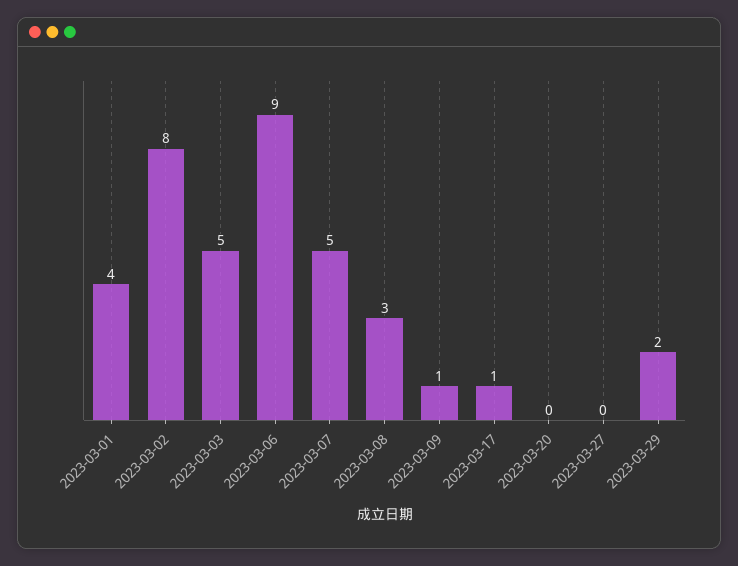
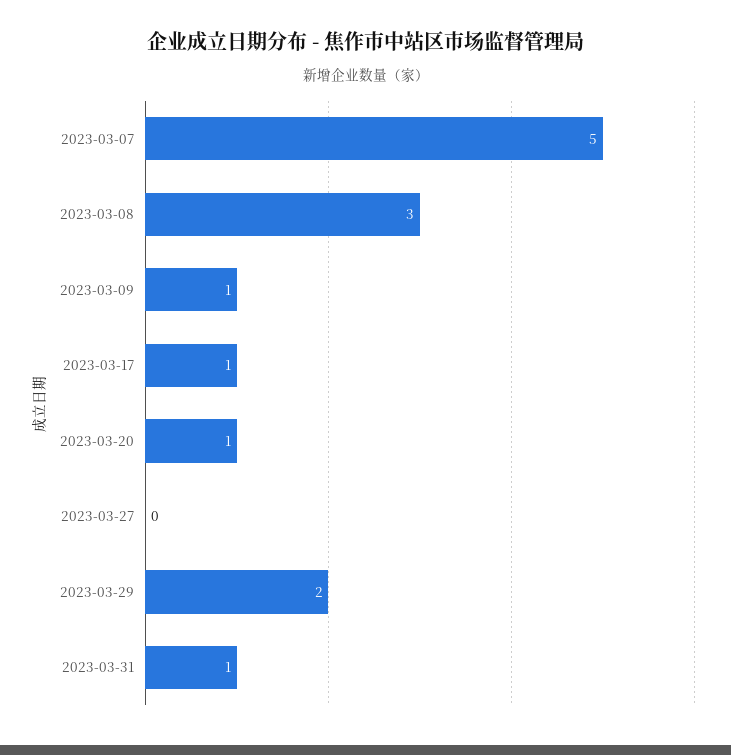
2023-03-01: 4 -> none
2023-03-02: 8 -> none
2023-03-03: 5 -> none
2023-03-06: 9 -> none
2023-03-20: 0 -> 1
2023-03-31: none -> 1

